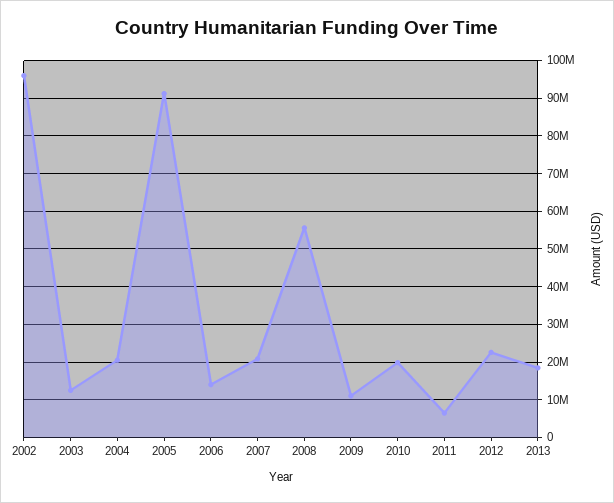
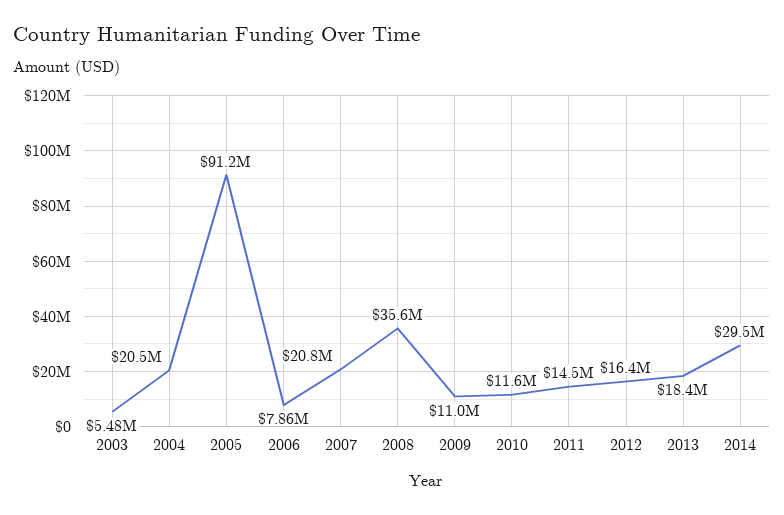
2002: 96000000 -> none
2003: 12000000 -> 5480000
2006: 14000000 -> 7860000
2008: 56000000 -> 35600000
2010: 20000000 -> 11600000
2011: 6000000 -> 14500000
2012: 22000000 -> 16400000
2014: none -> 29500000

